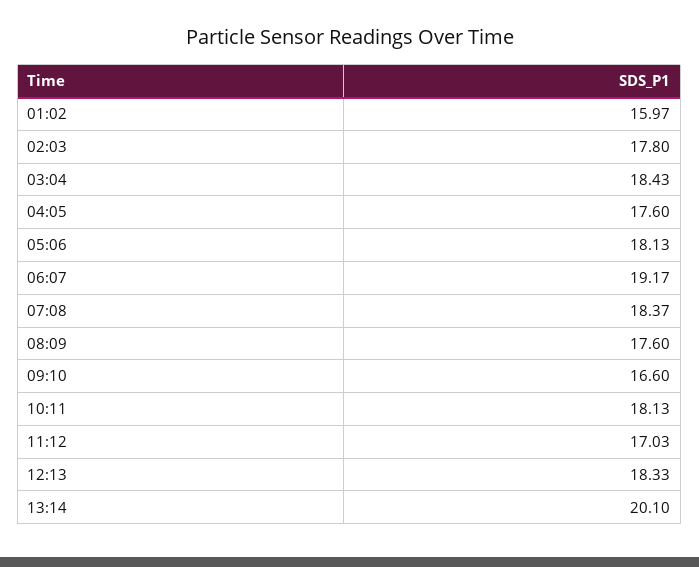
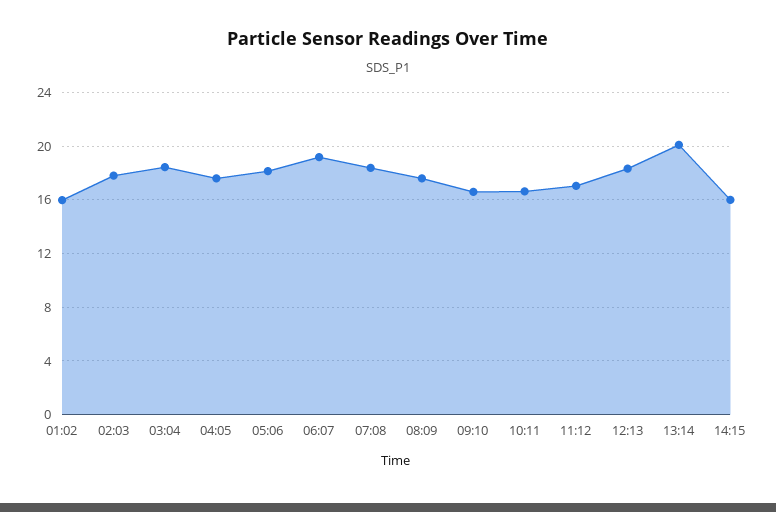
10:11: 18.13 -> 16.5
14:15: none -> 16

